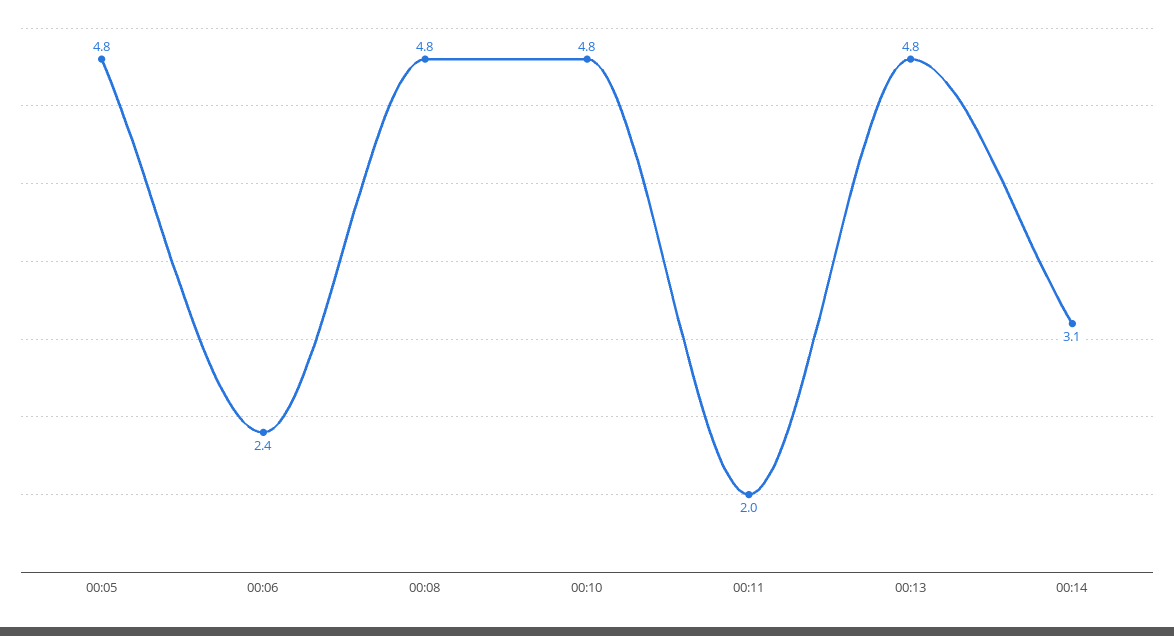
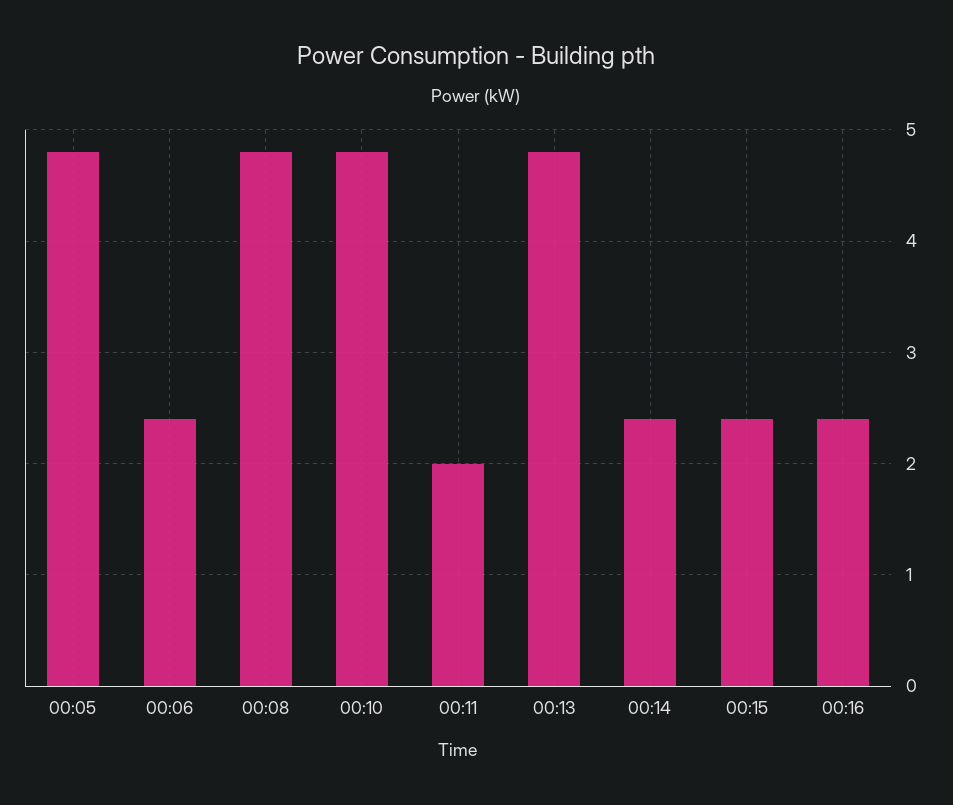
00:14: 3.1 -> 2.4
00:15: none -> 2.4
00:16: none -> 2.4

